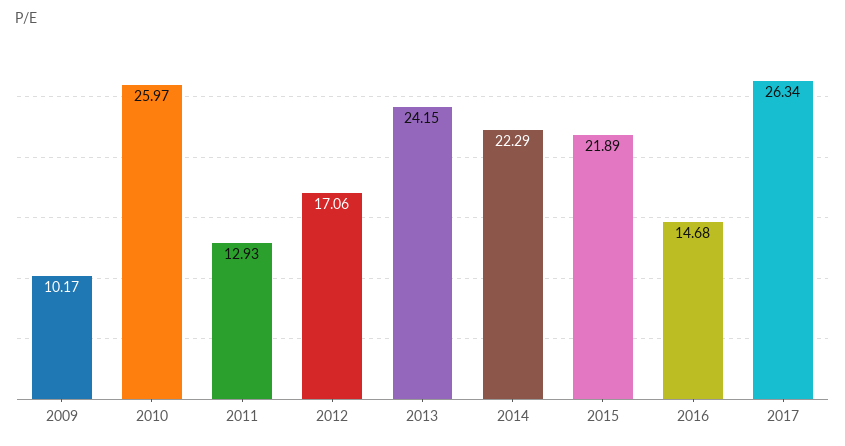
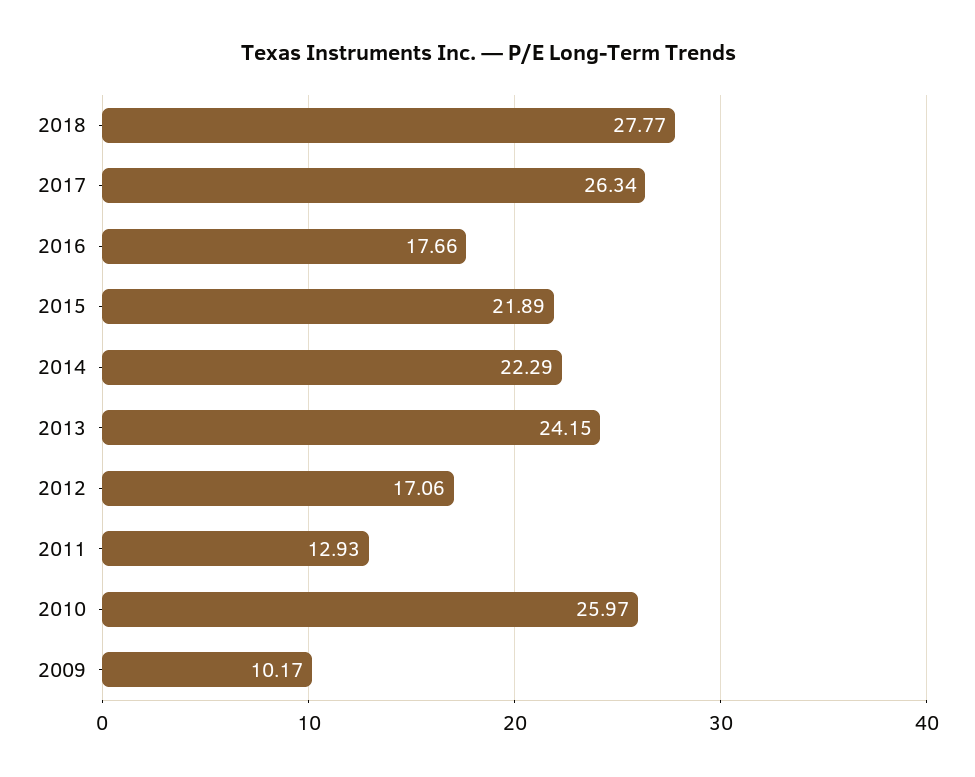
2016: 14.68 -> 17.66
2018: none -> 27.77

